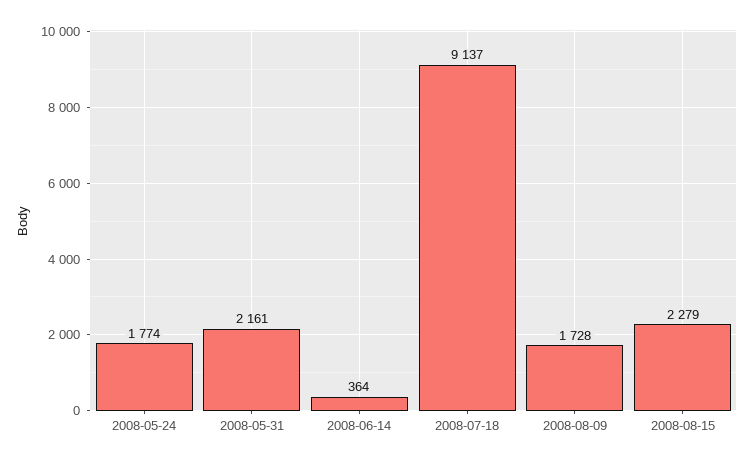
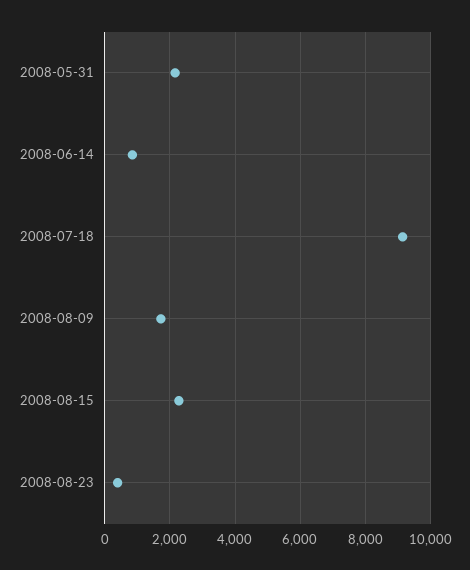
2008-05-24: 1774 -> none
2008-06-14: 364 -> 800
2008-08-23: none -> 400

